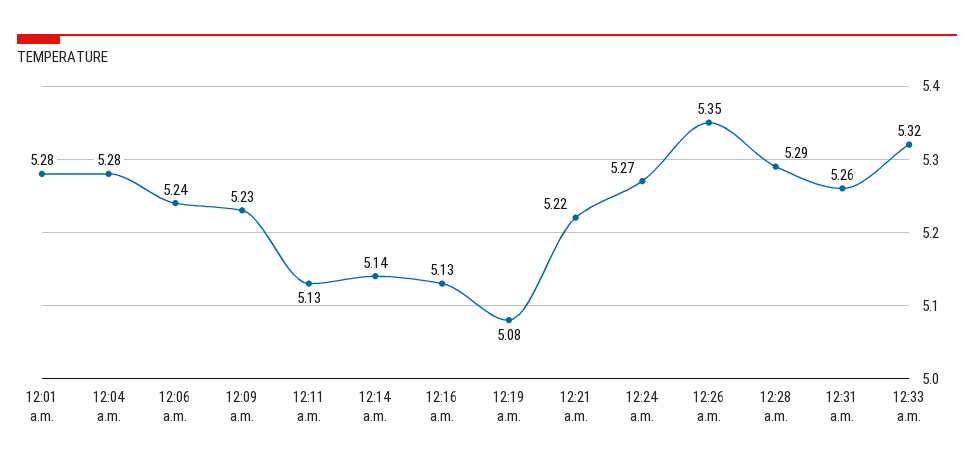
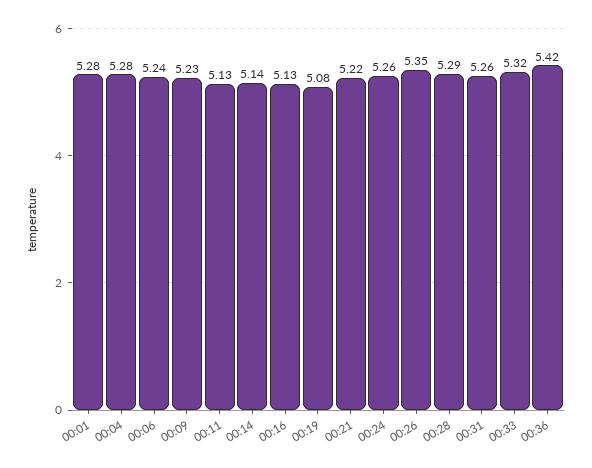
12:24 a.m.: 5.27 -> 5.26
00:36: none -> 5.42

